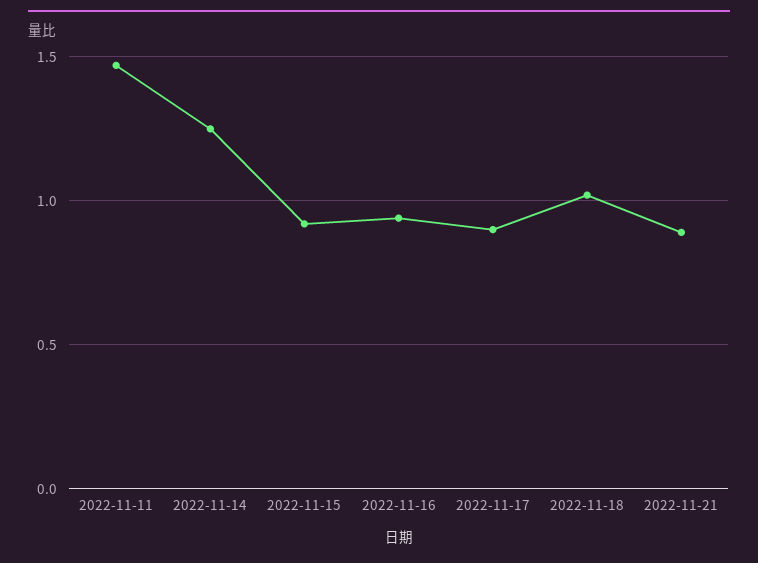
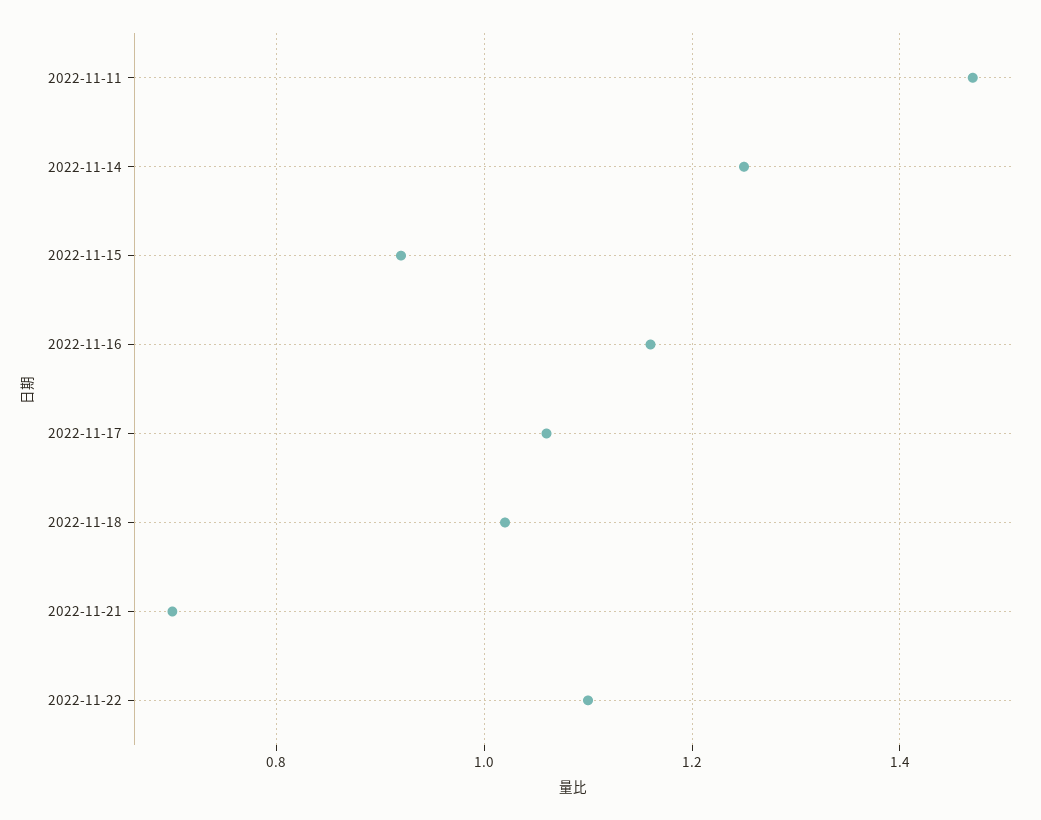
2022-11-16: 0.95 -> 1.15
2022-11-17: 0.9 -> 1.05
2022-11-21: 0.9 -> 0.7
2022-11-22: none -> 1.1

